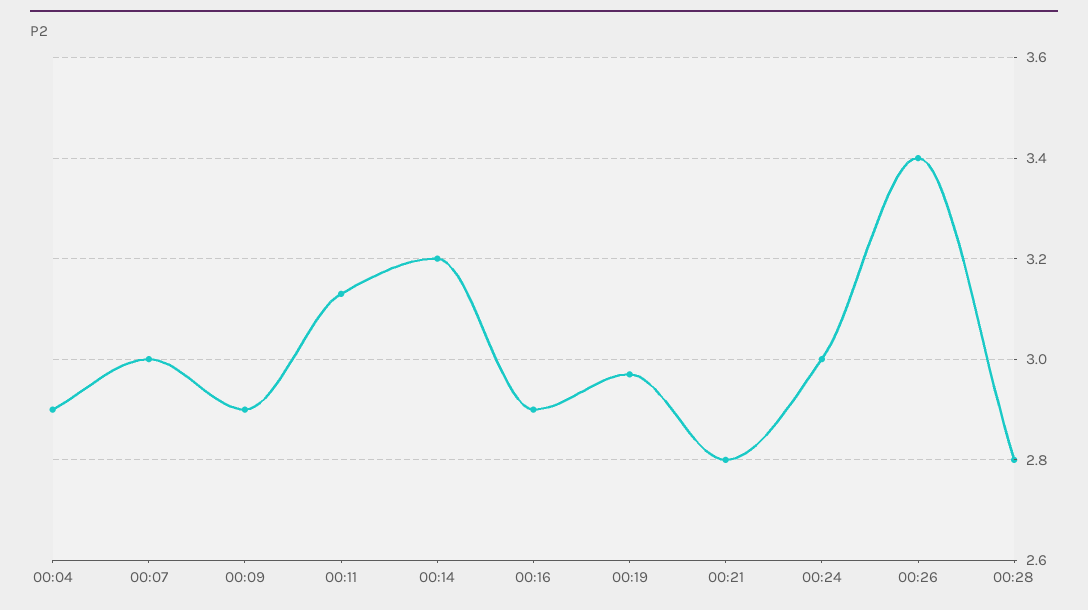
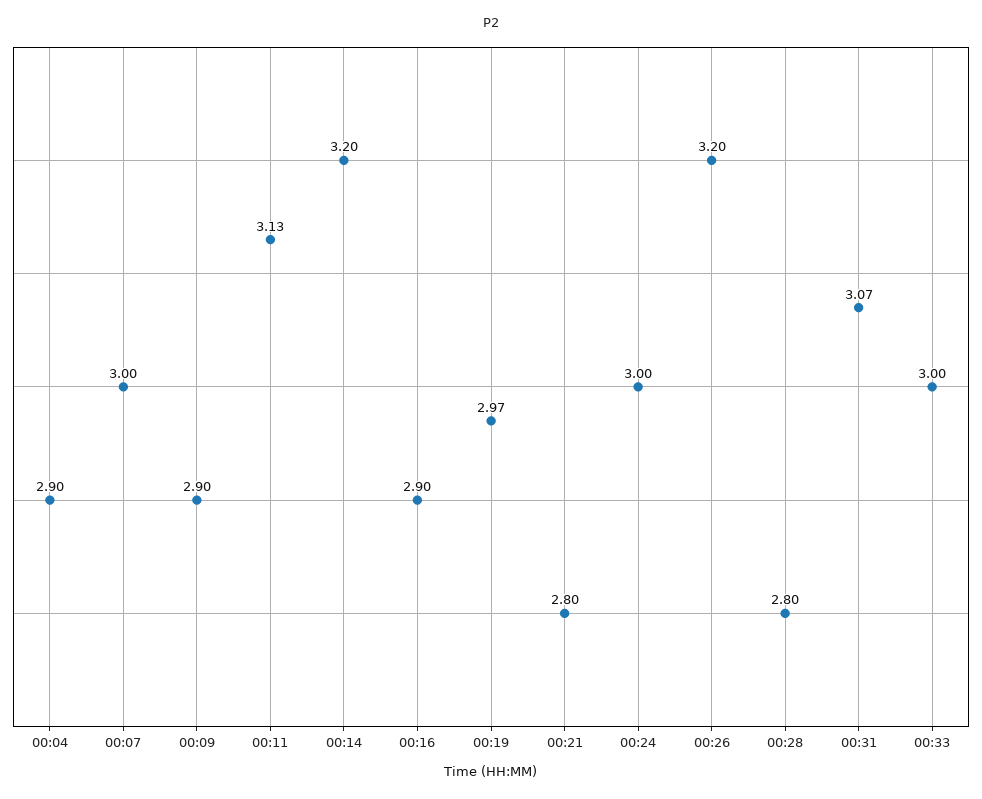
00:26: 3.4 -> 3.2
00:31: none -> 3.07
00:33: none -> 3

